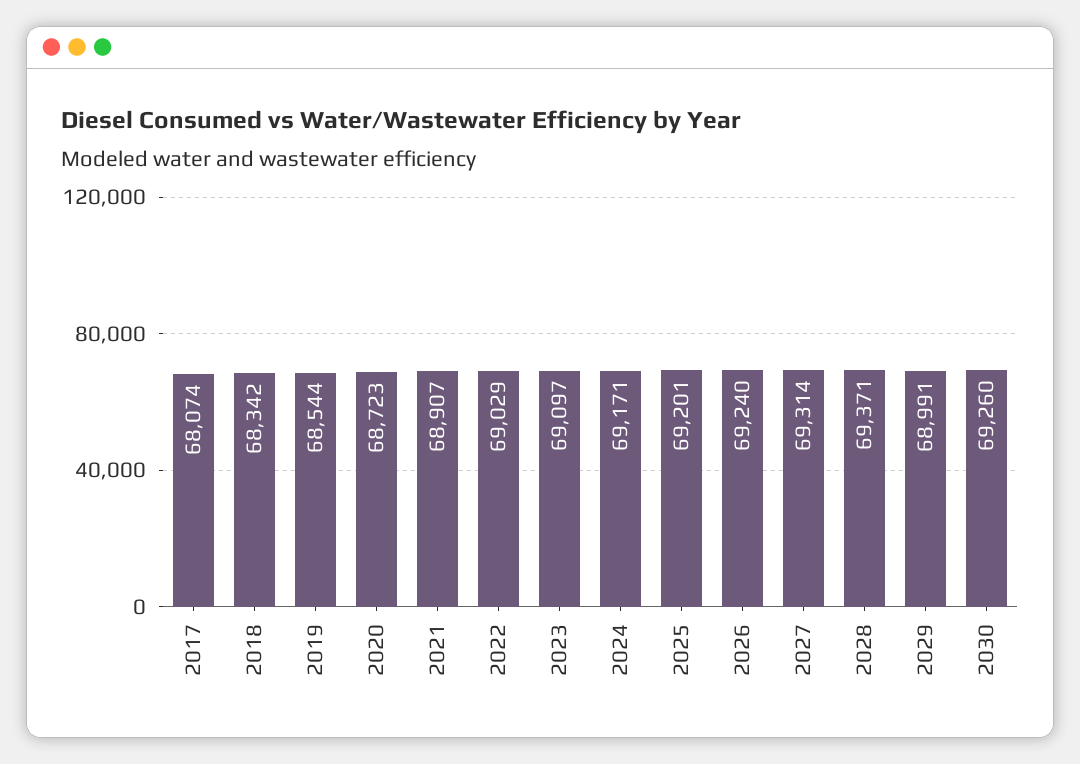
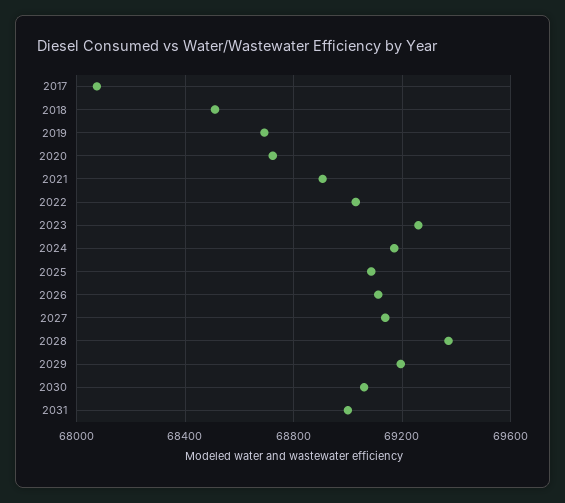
2018: 68342 -> 68500
2019: 68544 -> 68700
2023: 69097 -> 69250
2025: 69201 -> 69100
2026: 69240 -> 69100
2027: 69314 -> 69150
2029: 68991 -> 69200
2030: 69260 -> 69050
2031: none -> 69000

